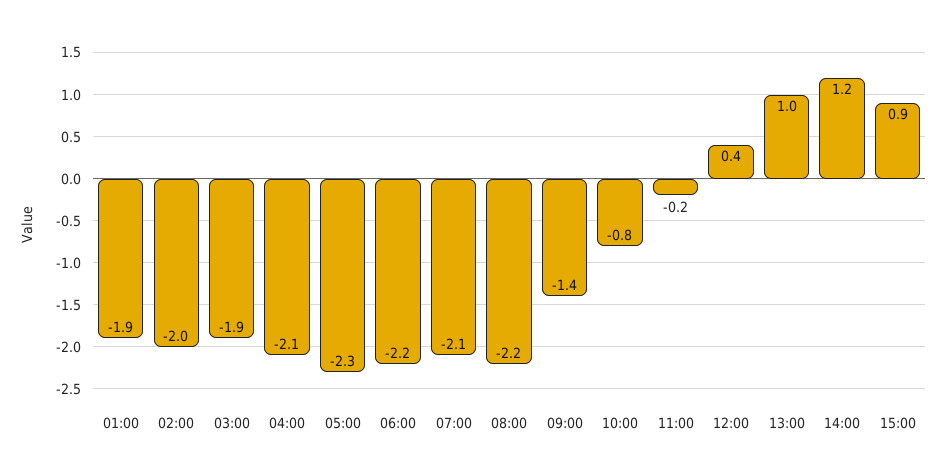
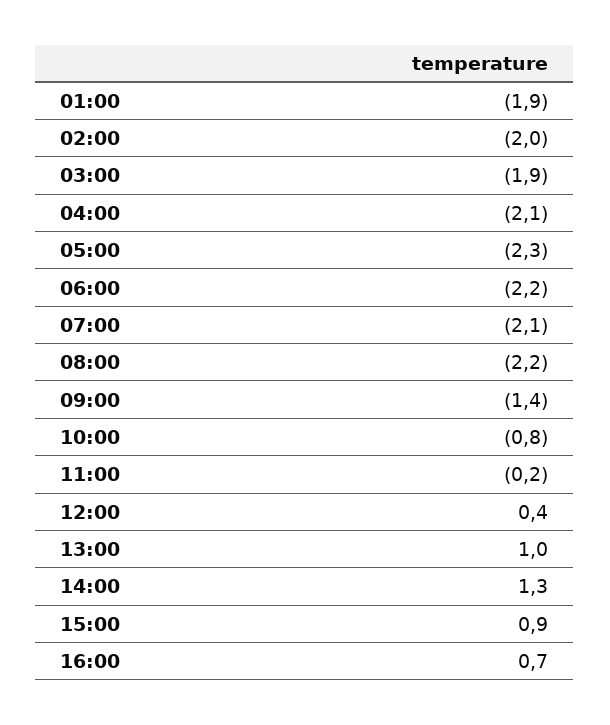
14:00: 1.2 -> 1.3
16:00: none -> 0.7

